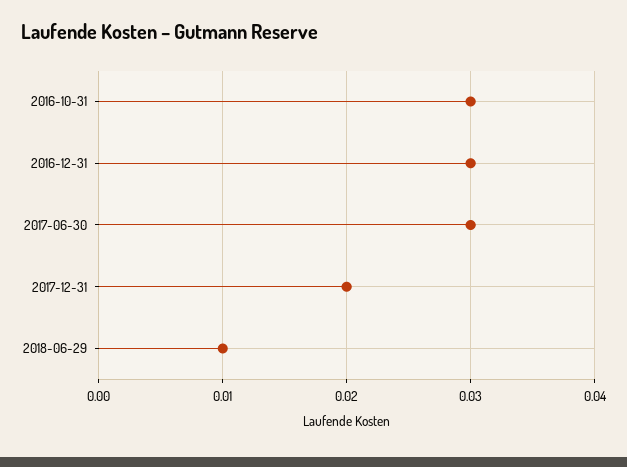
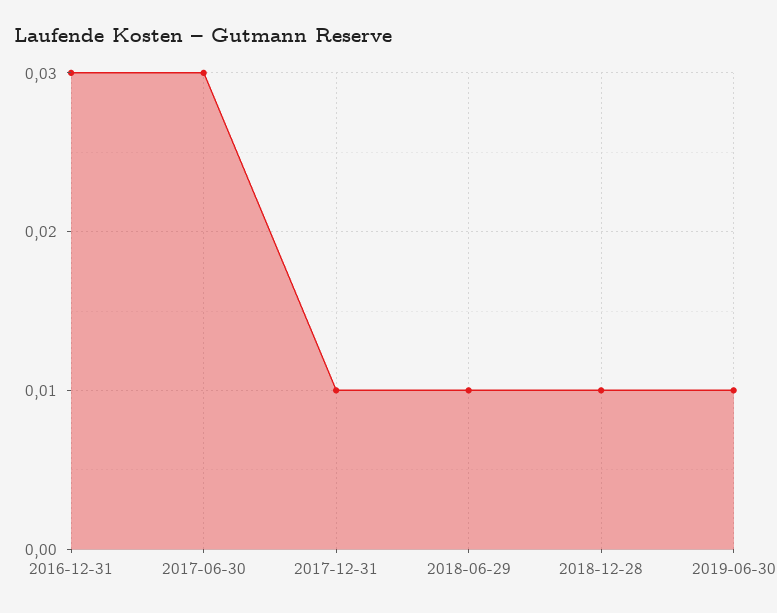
2016-10-31: 0.03 -> none
2017-12-31: 0.02 -> 0.01
2018-12-28: none -> 0.01
2019-06-30: none -> 0.01

